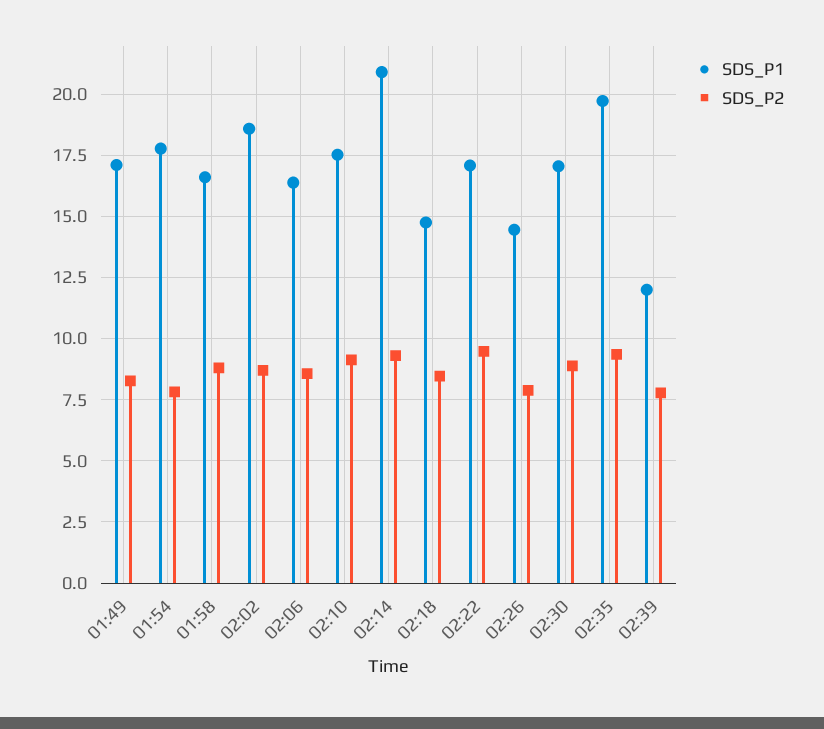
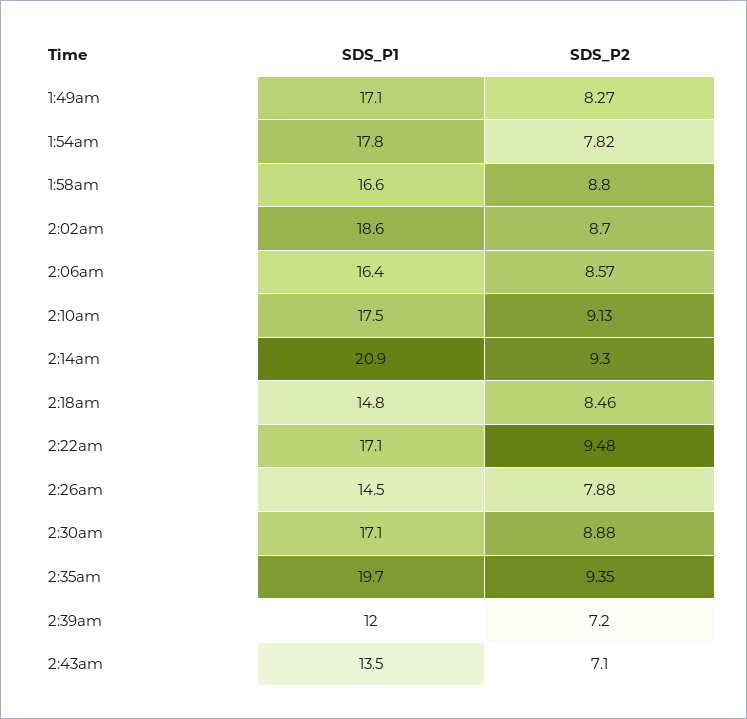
SDS_P2, 02:39: 7.75 -> 7.2
SDS_P1, 2:43am: none -> 13.5
SDS_P2, 2:43am: none -> 7.1

